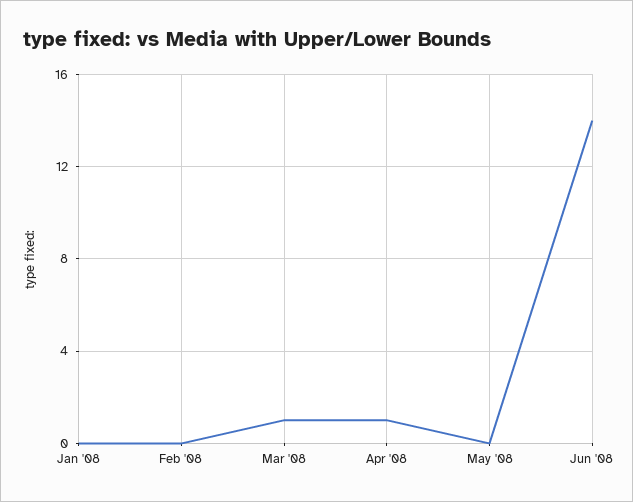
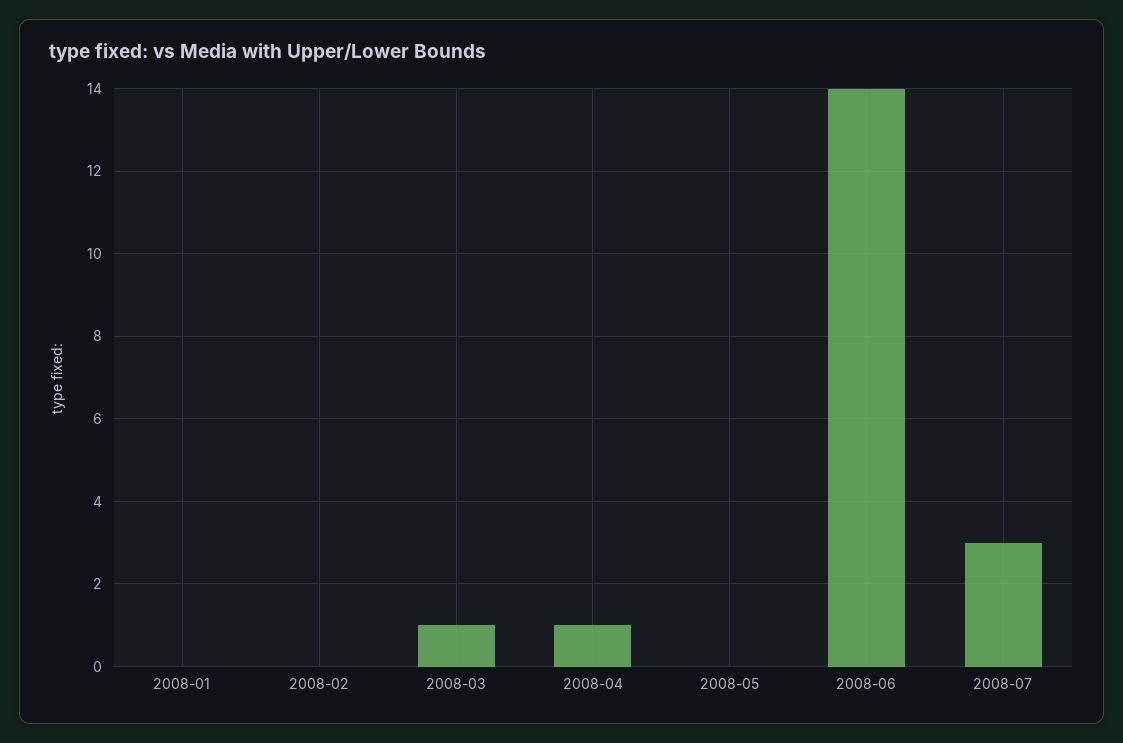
2008-07: none -> 3

